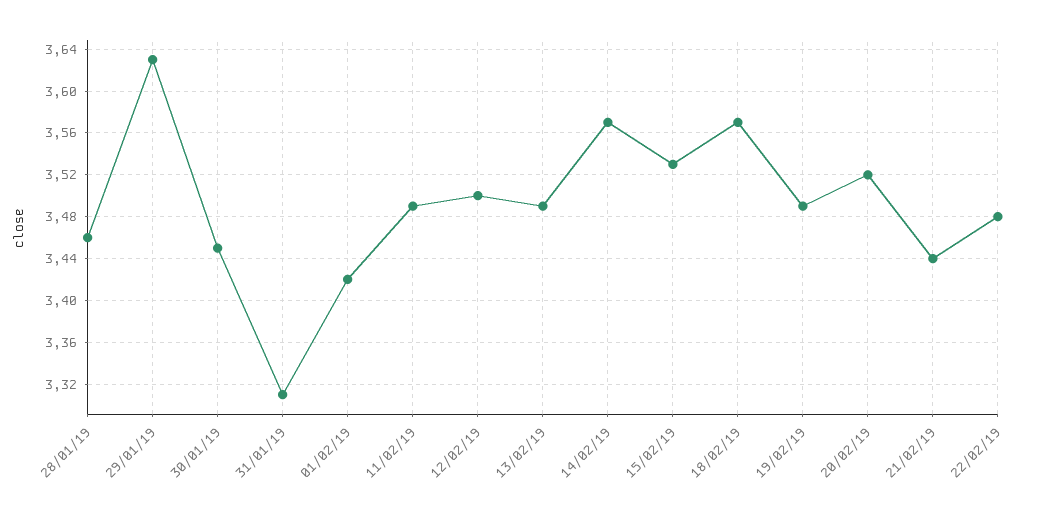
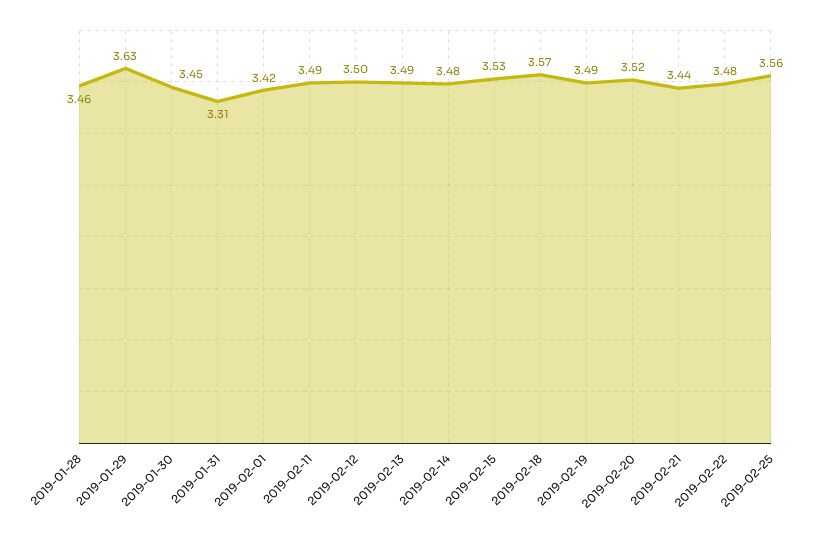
14/02/19: 3.57 -> 3.48
2019-02-25: none -> 3.56

